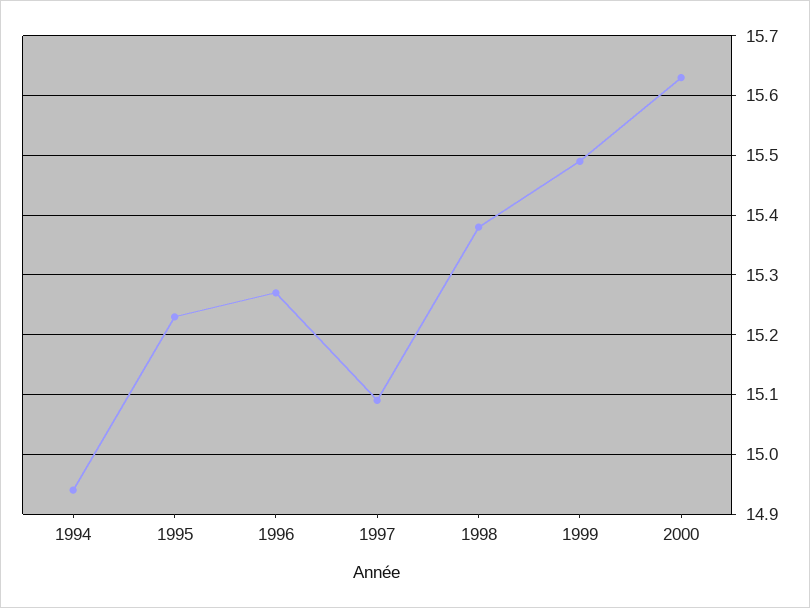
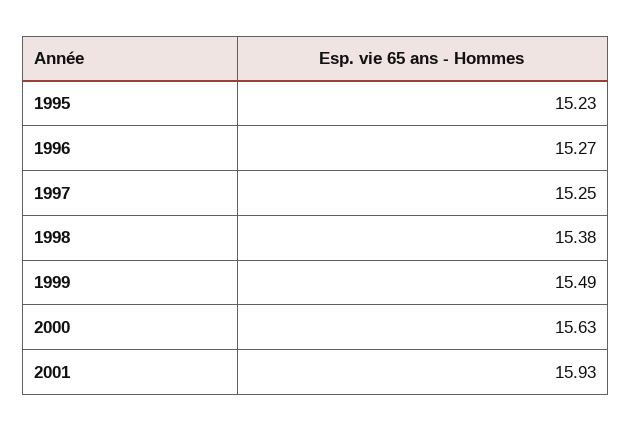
1994: 14.95 -> none
1997: 15.1 -> 15.25
2001: none -> 15.93

